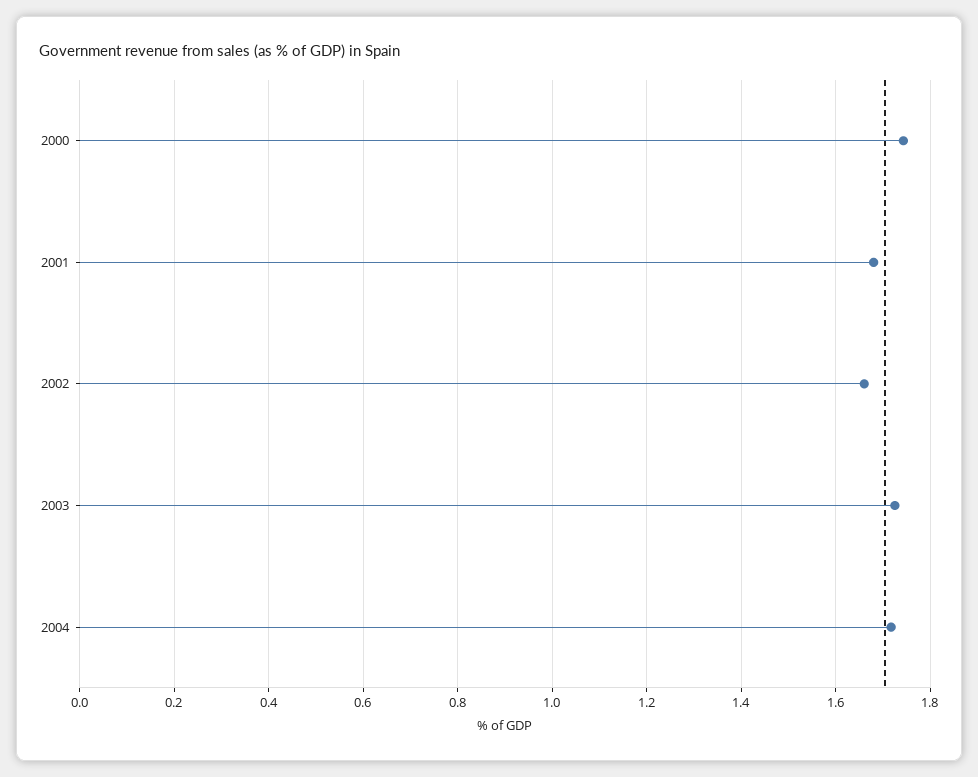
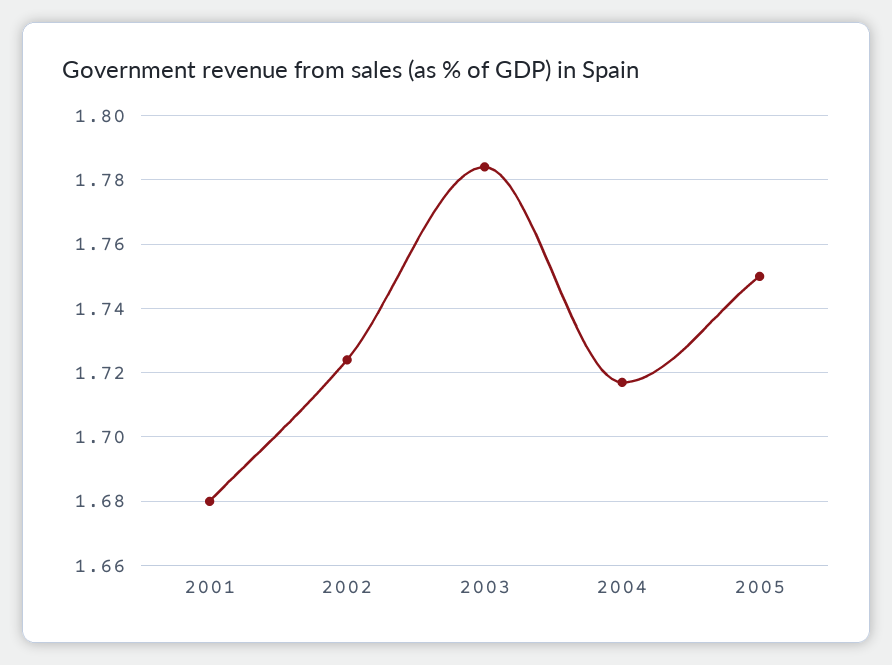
2000: 1.74 -> none
2002: 1.66 -> 1.725
2003: 1.72 -> 1.785
2005: none -> 1.75

